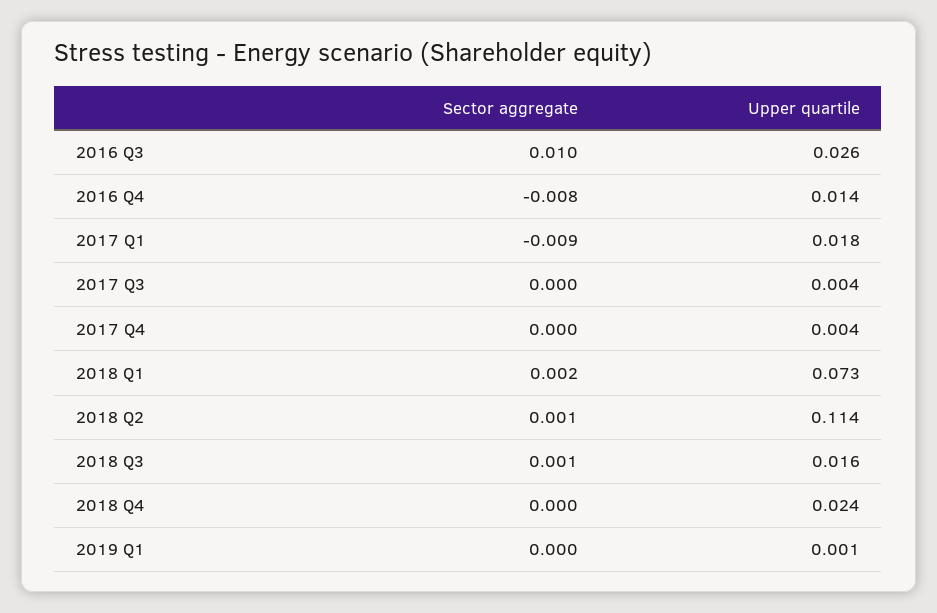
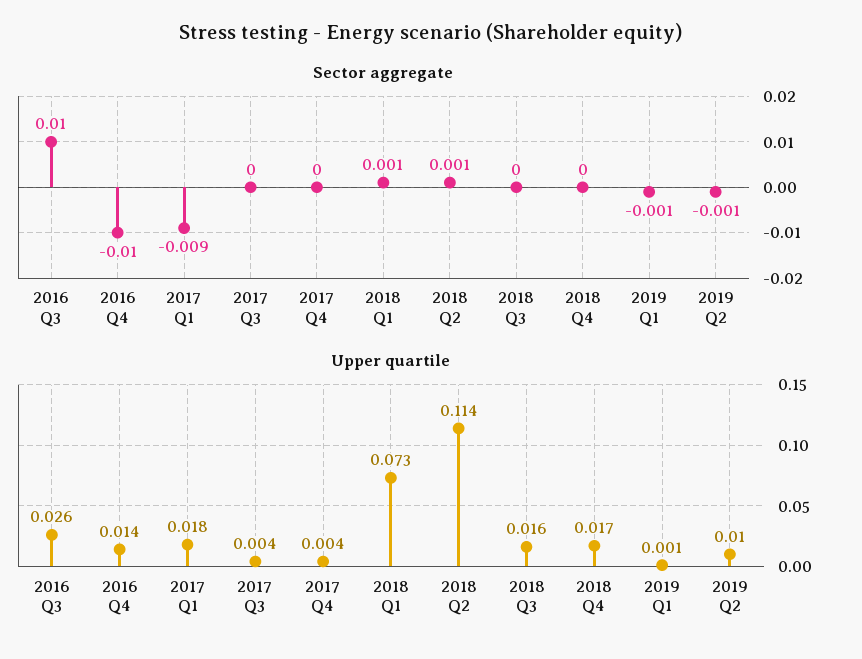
Sector aggregate, 2016 Q4: -0.008 -> -0.01
Sector aggregate, 2018 Q1: 0.002 -> 0.001
Sector aggregate, 2018 Q3: 0.001 -> 0
Upper quartile, 2018 Q4: 0.024 -> 0.017
Sector aggregate, 2019 Q1: 0 -> -0.001
Sector aggregate, 2019 Q2: none -> -0.001
Upper quartile, 2019 Q2: none -> 0.01

